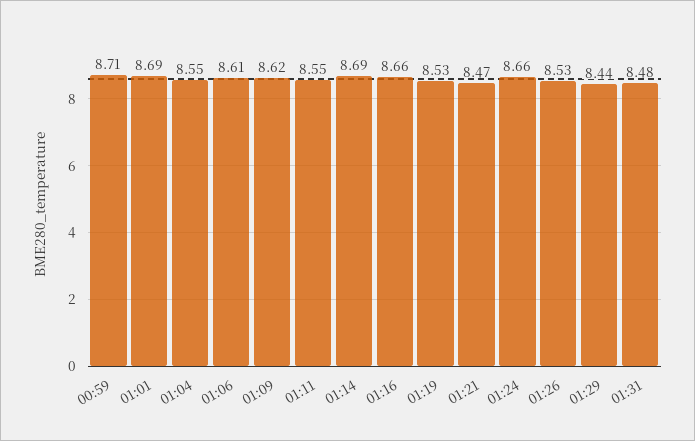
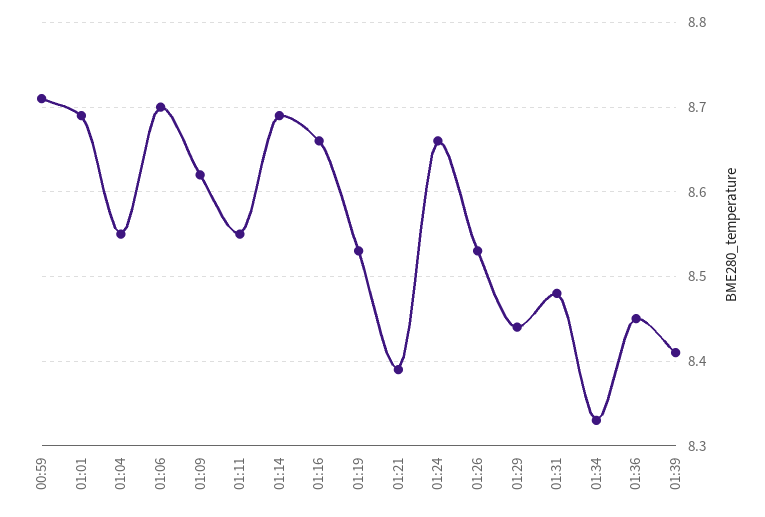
01:06: 8.61 -> 8.7
01:21: 8.47 -> 8.39
01:34: none -> 8.33
01:36: none -> 8.45
01:39: none -> 8.41

